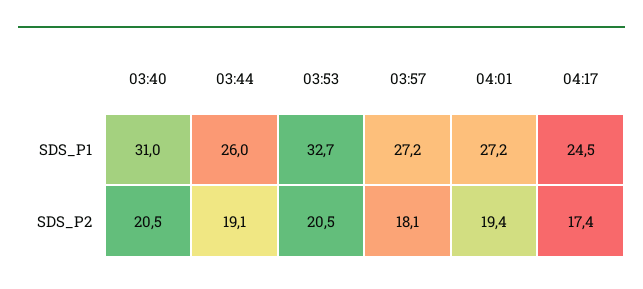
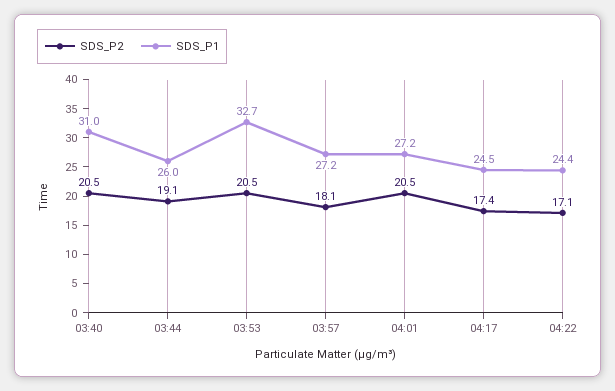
SDS_P2, 04:01: 19.4 -> 20.5
SDS_P2, 04:22: none -> 17.1
SDS_P1, 04:22: none -> 24.4

